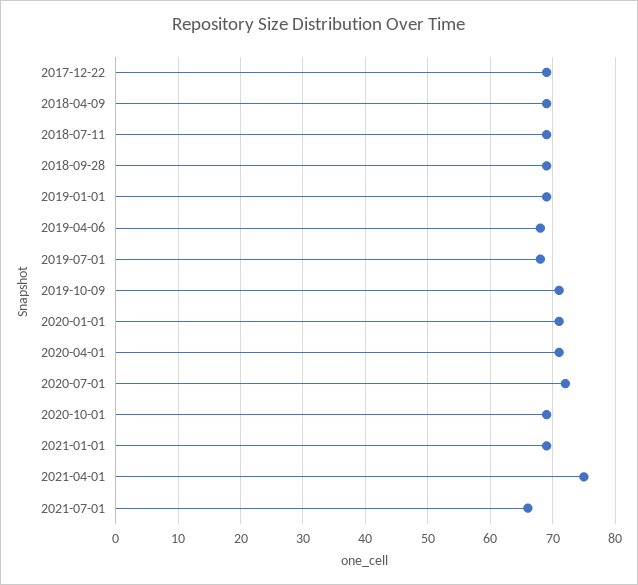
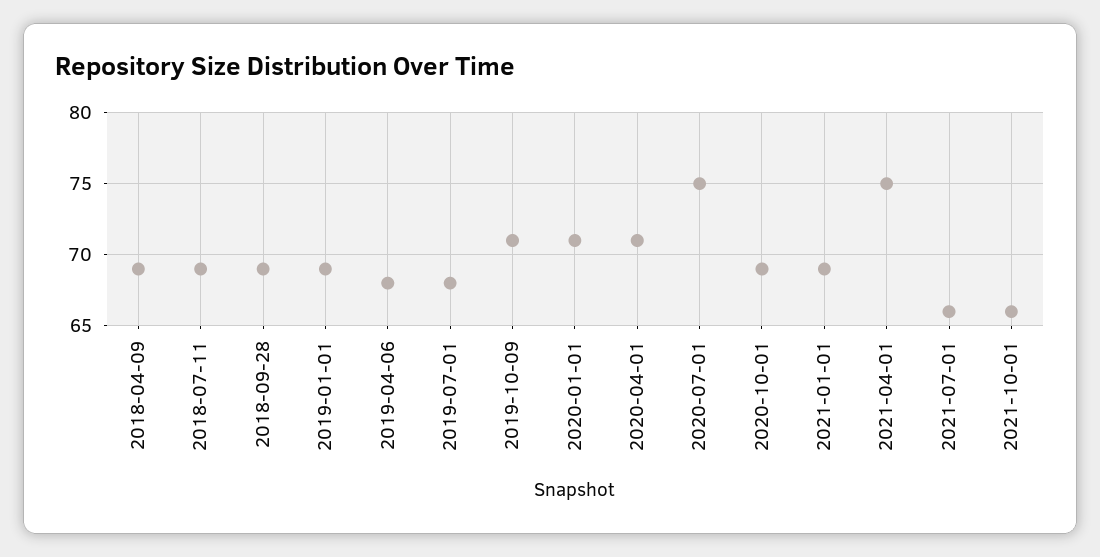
2017-12-22: 69 -> none
2020-07-01: 72 -> 75
2021-10-01: none -> 66

